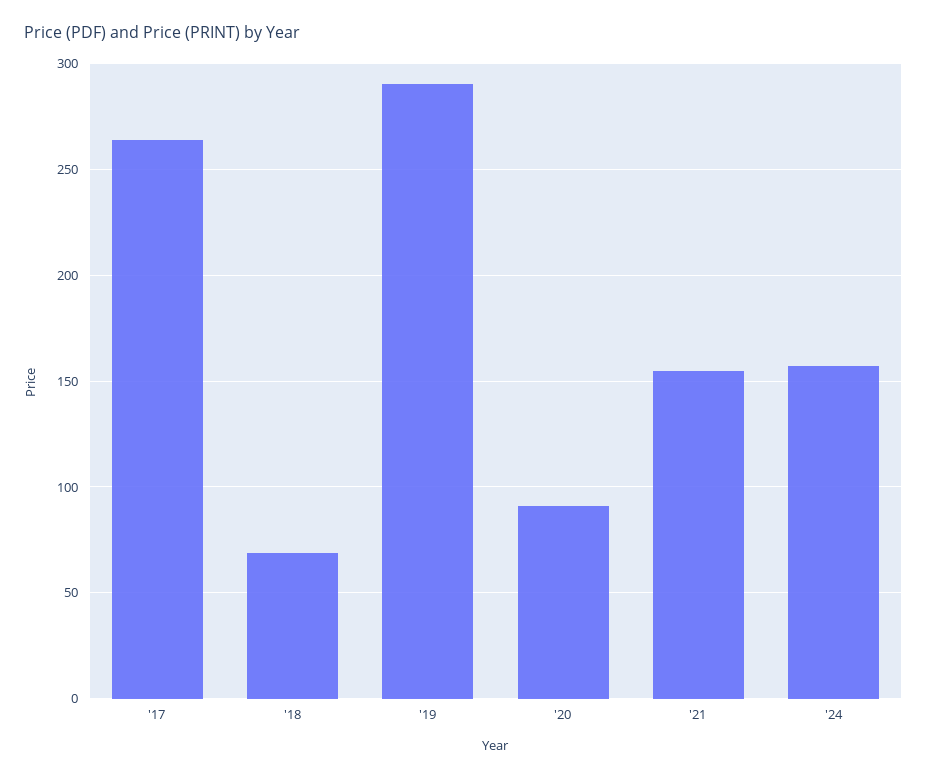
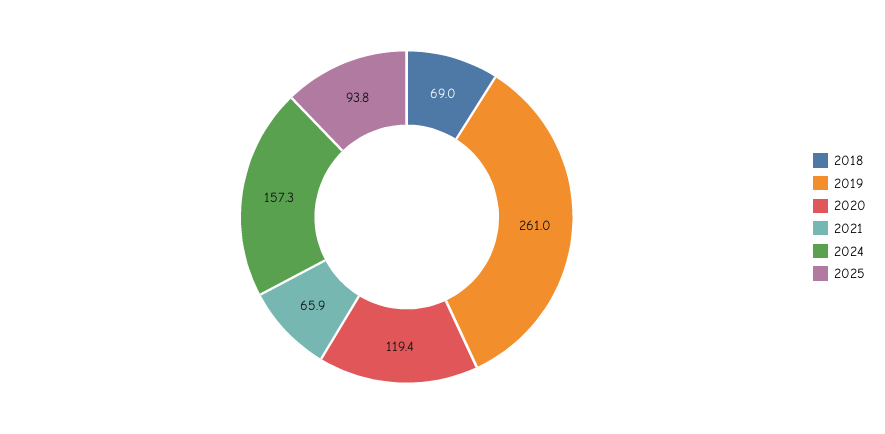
'17: 265 -> none
'19: 290 -> 261
'20: 90 -> 119.4
'21: 155 -> 65.9
2025: none -> 93.8

